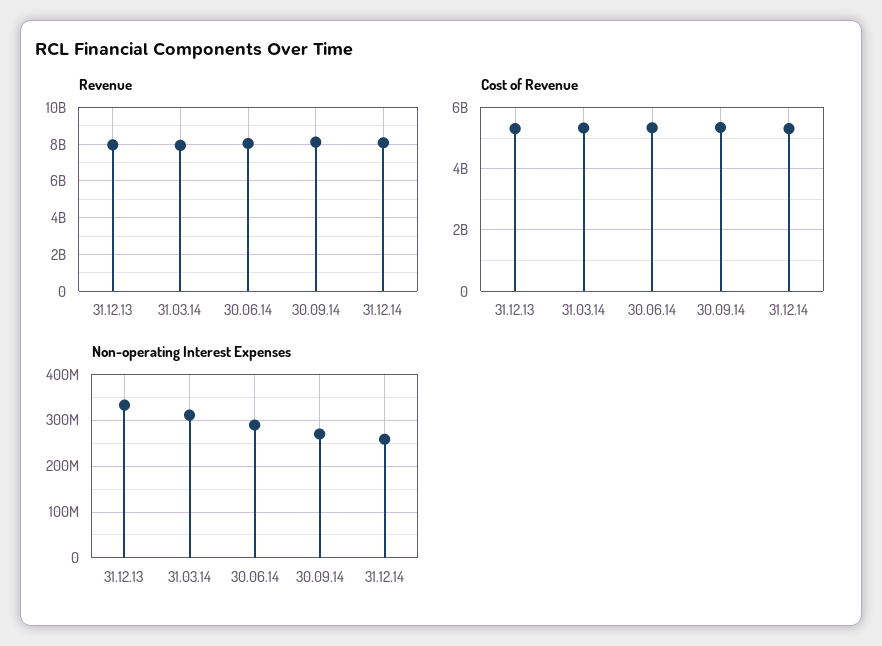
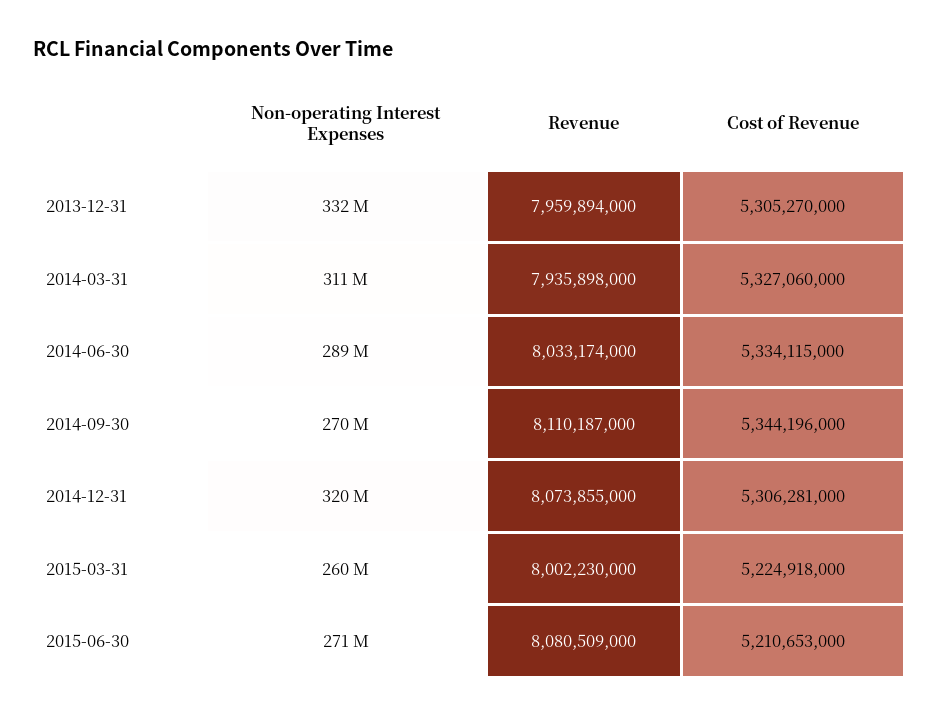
Non-operating Interest Expenses, 31.12.14: 260000000 -> 320000000
Non-operating Interest Expenses, 2015-03-31: none -> 260000000
Revenue, 2015-03-31: none -> 8002230000
Cost of Revenue, 2015-03-31: none -> 5224918000
Non-operating Interest Expenses, 2015-06-30: none -> 271000000
Revenue, 2015-06-30: none -> 8080509000
Cost of Revenue, 2015-06-30: none -> 5210653000

